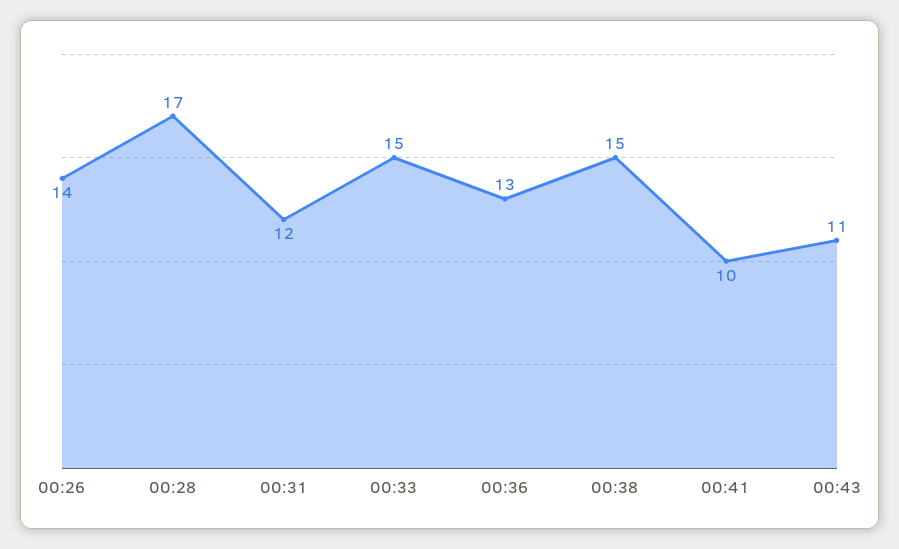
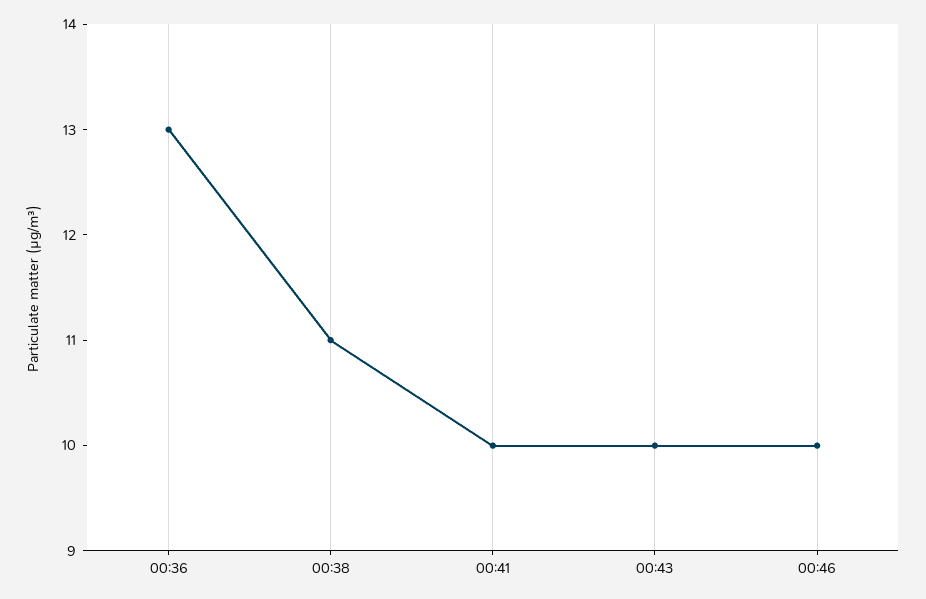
00:26: 14 -> none
00:28: 17 -> none
00:31: 12 -> none
00:33: 15 -> none
00:38: 15 -> 11
00:43: 11 -> 10
00:46: none -> 10

